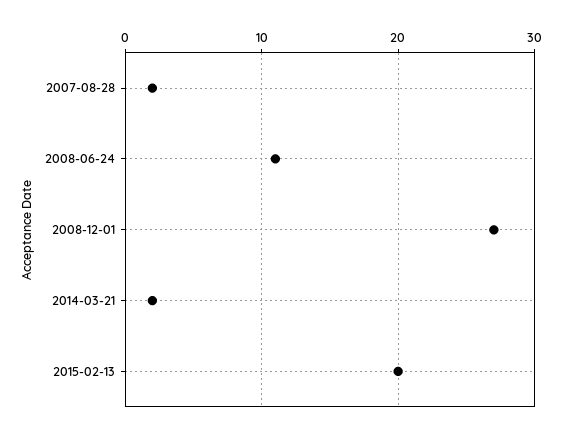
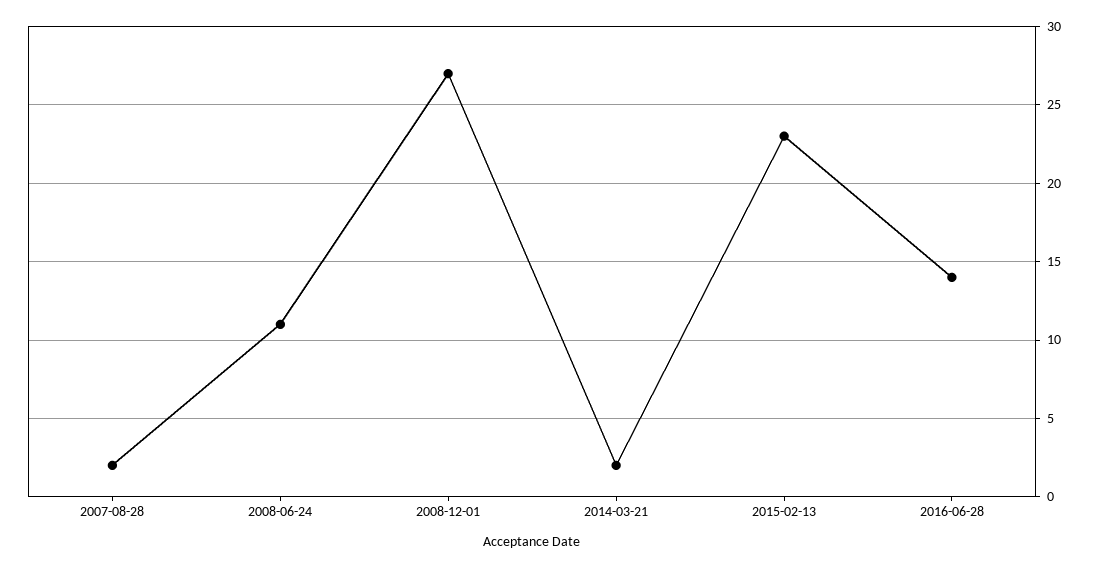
2015-02-13: 20 -> 23
2016-06-28: none -> 14

